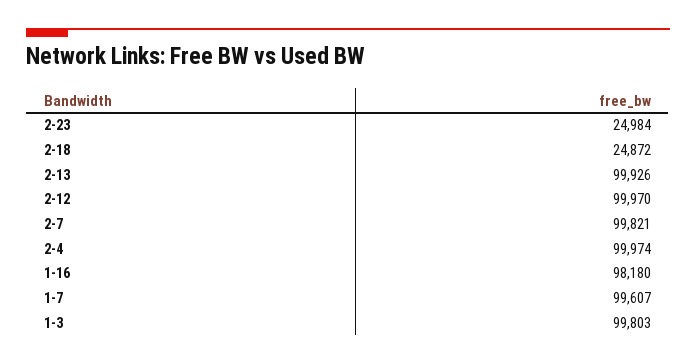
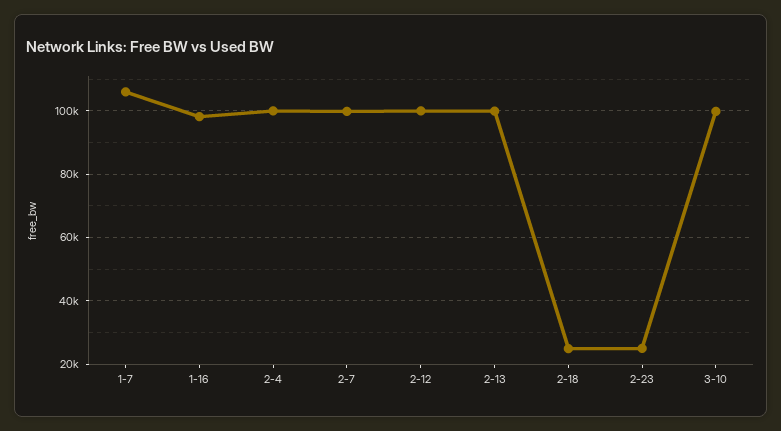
1-7: 99607 -> 106000
1-3: 99803 -> none
3-10: none -> 100000

